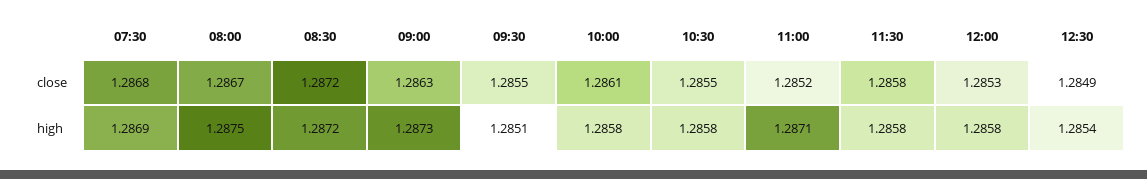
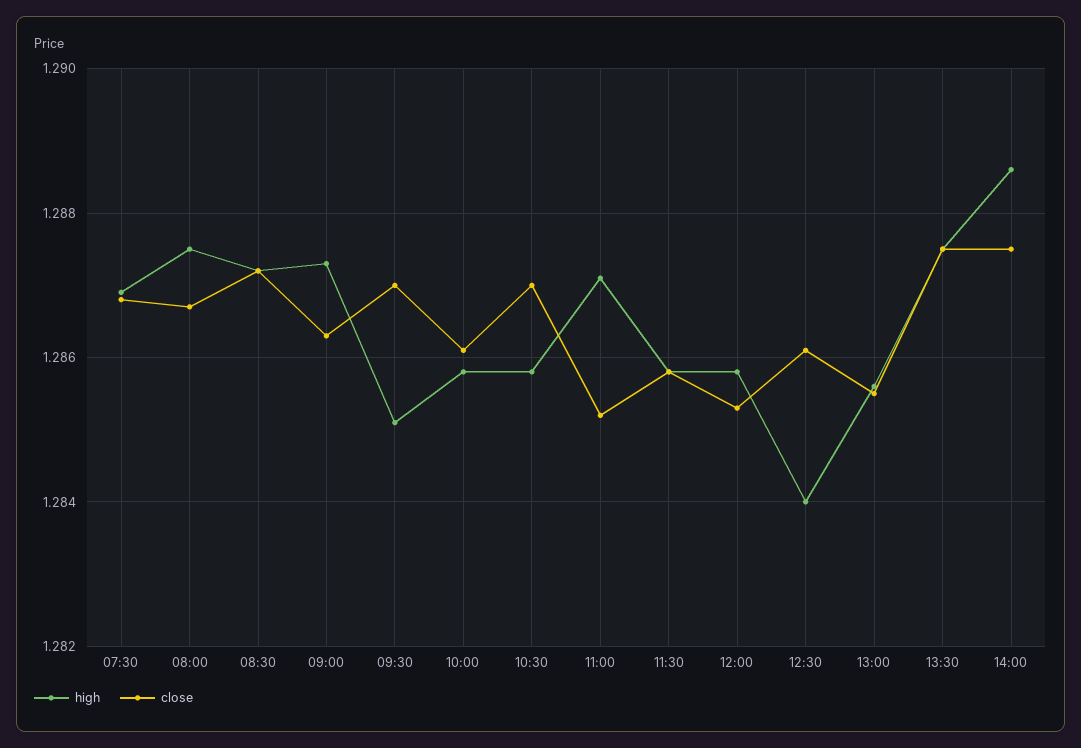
close, 09:30: 1.2855 -> 1.287
close, 10:30: 1.2855 -> 1.287
close, 12:30: 1.2849 -> 1.286
high, 12:30: 1.2854 -> 1.284
high, 13:00: none -> 1.2855
close, 13:00: none -> 1.2855
high, 13:30: none -> 1.2875
close, 13:30: none -> 1.2875
high, 14:00: none -> 1.2885
close, 14:00: none -> 1.2875

